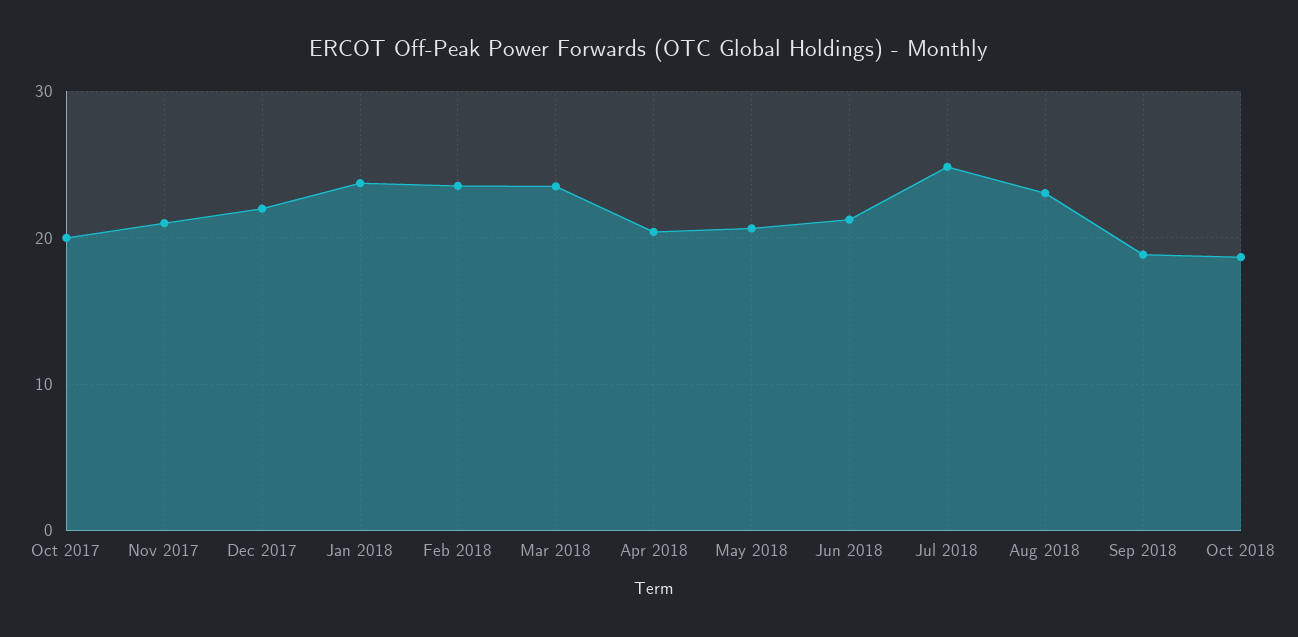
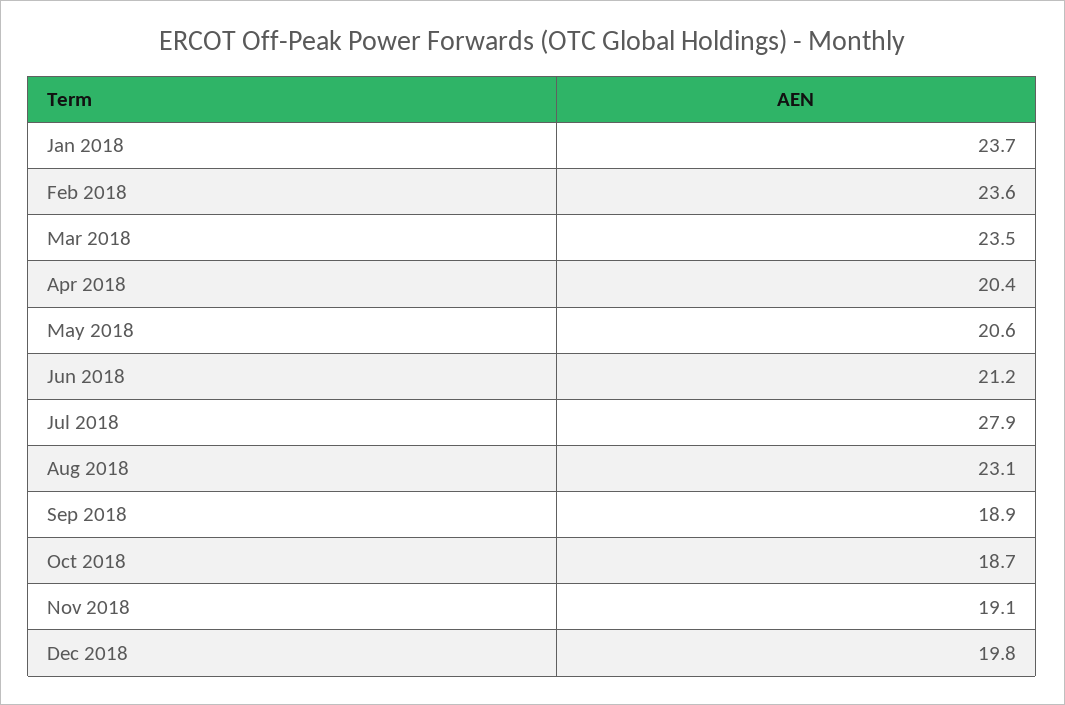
Oct 2017: 20 -> none
Nov 2017: 21 -> none
Dec 2017: 22 -> none
Jul 2018: 25 -> 27.9
Nov 2018: none -> 19.1
Dec 2018: none -> 19.8

